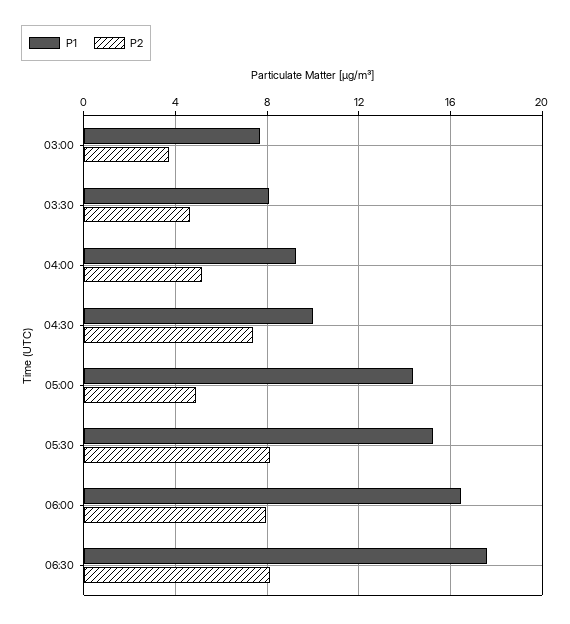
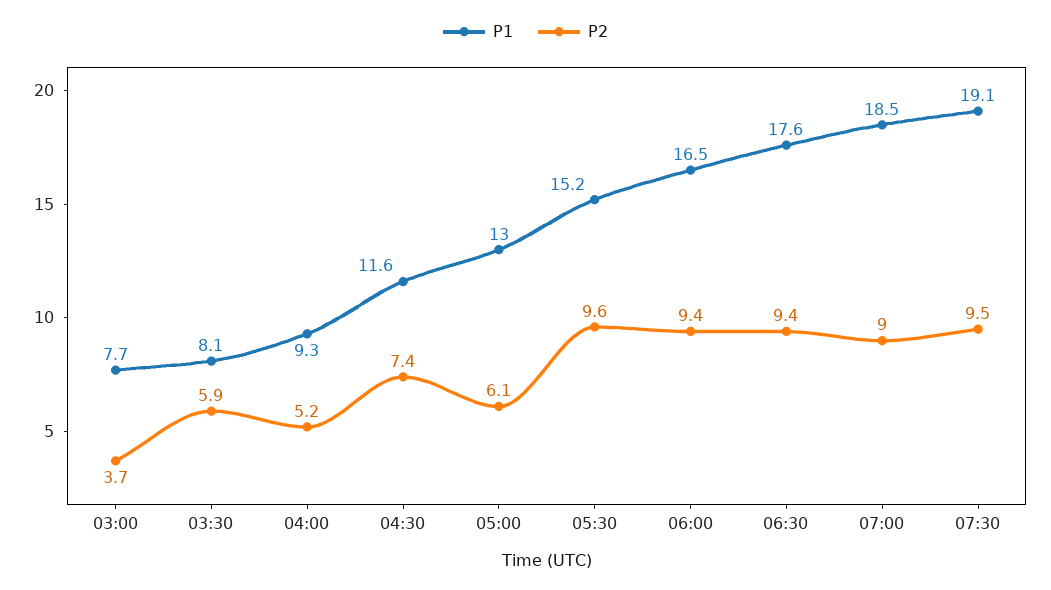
P2, 03:30: 4.5 -> 5.9
P1, 04:30: 10 -> 11.6
P1, 05:00: 14.5 -> 13
P2, 05:00: 5 -> 6.1
P2, 05:30: 8 -> 9.6
P2, 06:00: 8 -> 9.4
P2, 06:30: 8 -> 9.4
P1, 07:00: none -> 18.5
P2, 07:00: none -> 9
P1, 07:30: none -> 19.1
P2, 07:30: none -> 9.5

